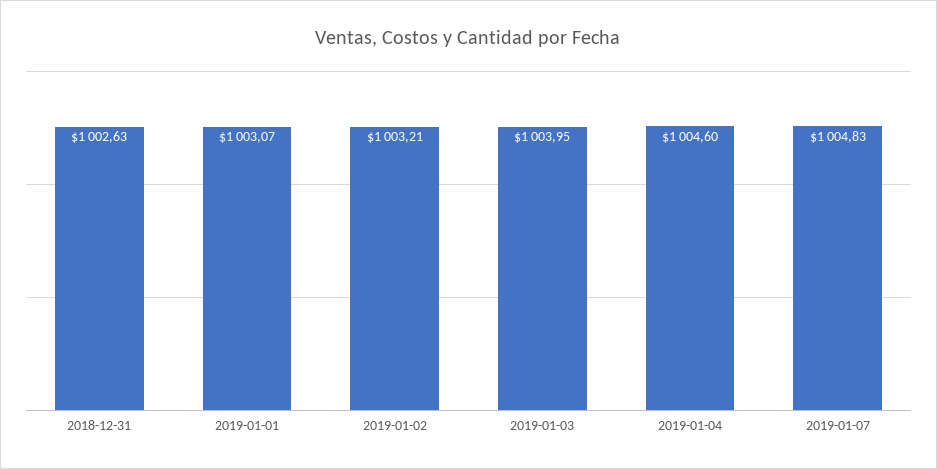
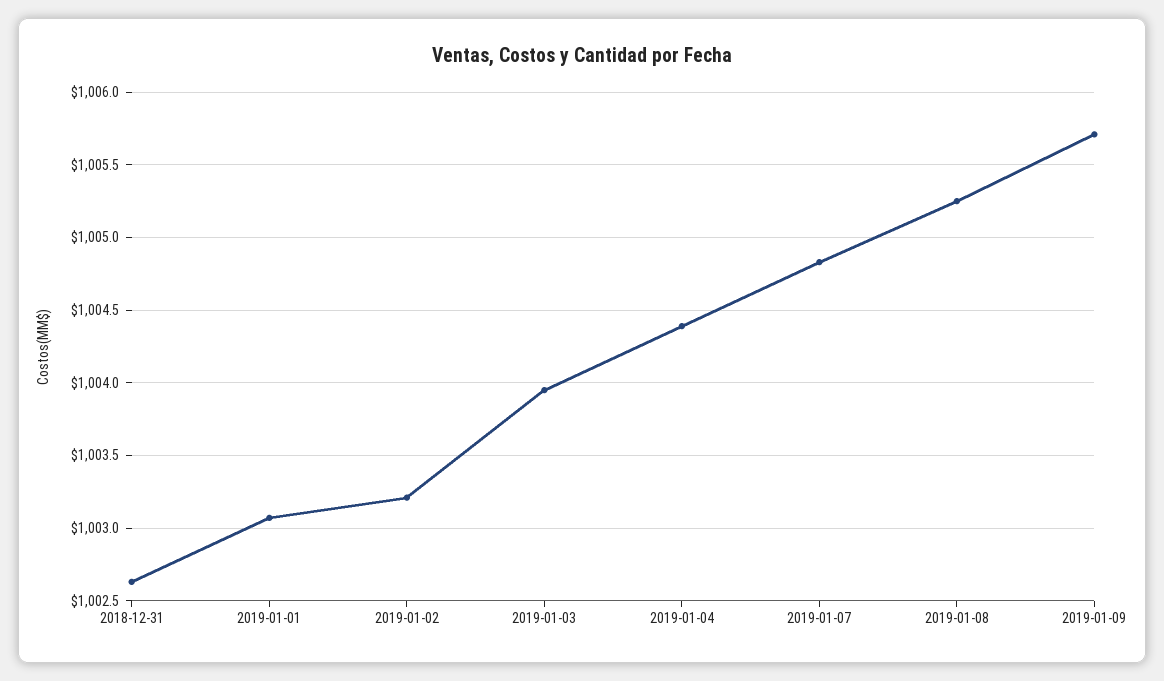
2019-01-04: 1004.6 -> 1004.4
2019-01-08: none -> 1005.25
2019-01-09: none -> 1005.7

